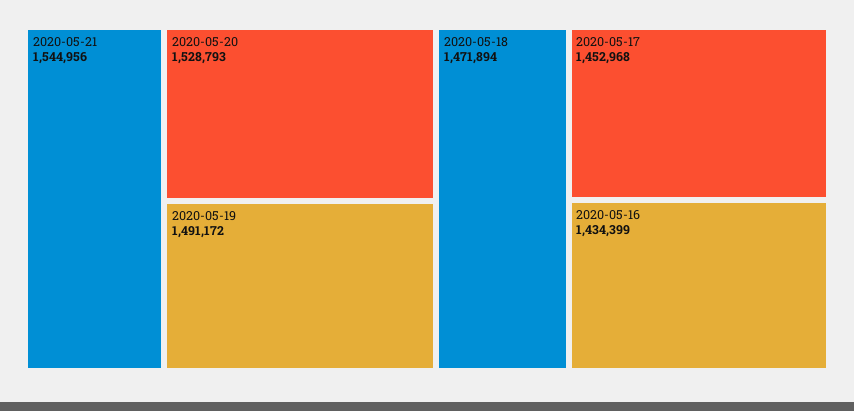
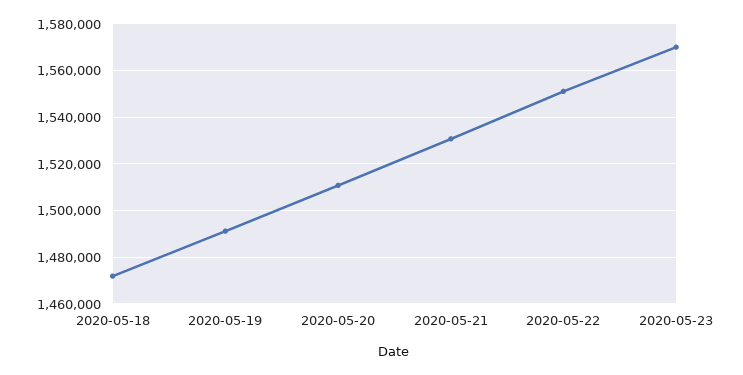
2020-05-21: 1544956 -> 1530000
2020-05-20: 1528793 -> 1510000
2020-05-17: 1452968 -> none
2020-05-16: 1434399 -> none
2020-05-22: none -> 1550000
2020-05-23: none -> 1570000

